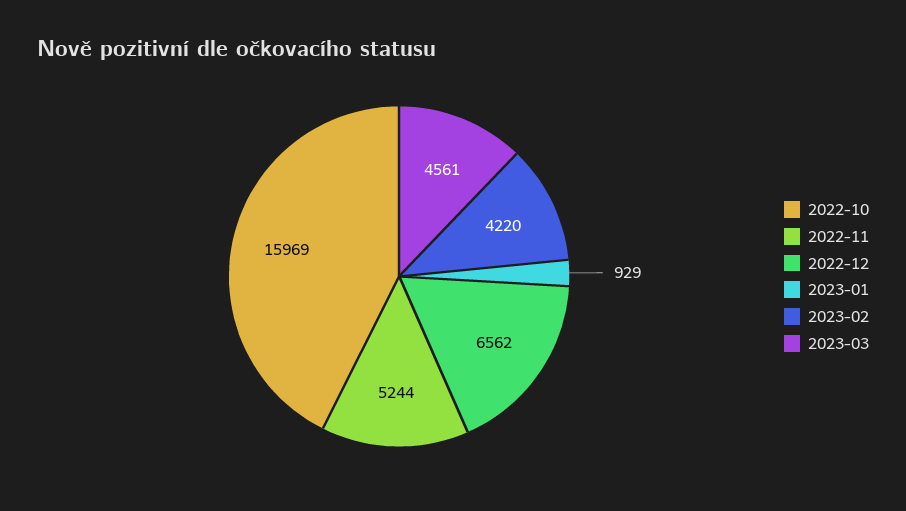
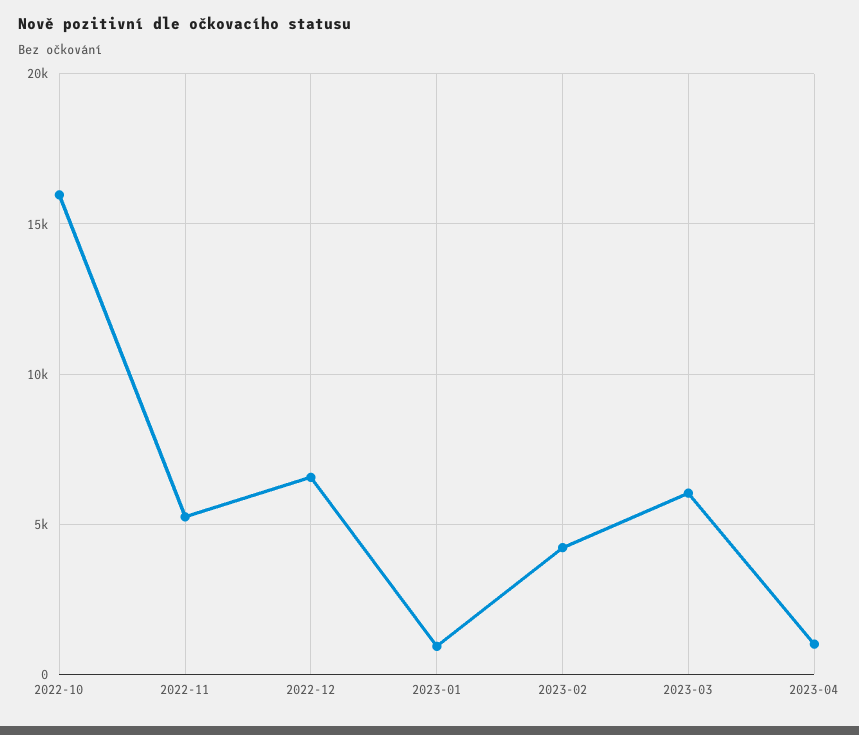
2023-03: 4561 -> 6000
2023-04: none -> 1000

